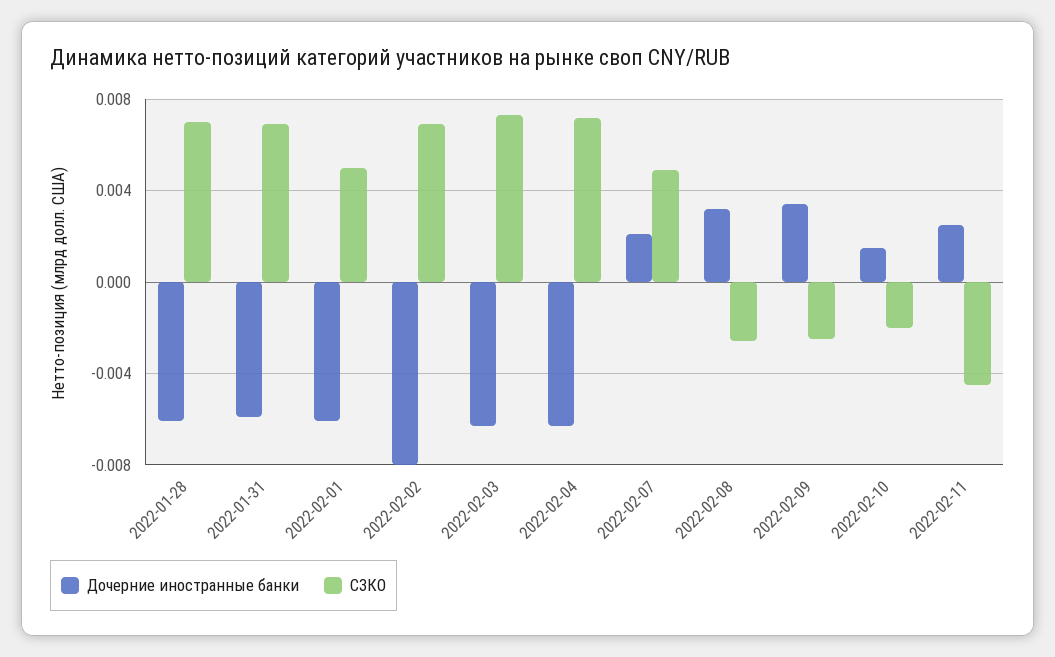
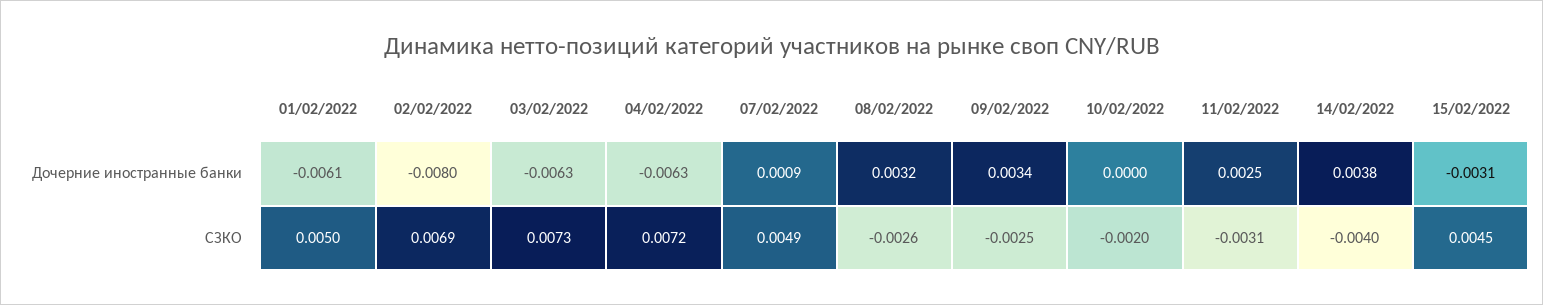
Дочерние иностранные банки, 2022-01-28: -0.006 -> none
СЗКО, 2022-01-28: 0.007 -> none
Дочерние иностранные банки, 2022-01-31: -0.006 -> none
СЗКО, 2022-01-31: 0.007 -> none
Дочерние иностранные банки, 2022-02-07: 0.002 -> 0.0009
Дочерние иностранные банки, 2022-02-10: 0.0015 -> 0
СЗКО, 2022-02-11: -0.0045 -> -0.0031
Дочерние иностранные банки, 14/02/2022: none -> 0.0038
Дочерние иностранные банки, 15/02/2022: none -> -0.0031
СЗКО, 14/02/2022: none -> -0.004
СЗКО, 15/02/2022: none -> 0.0045

